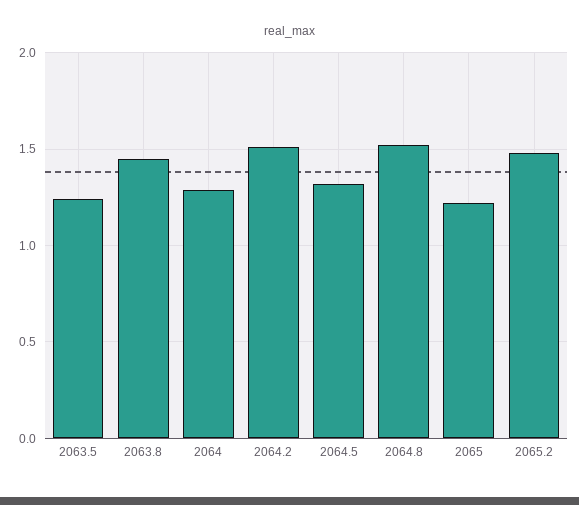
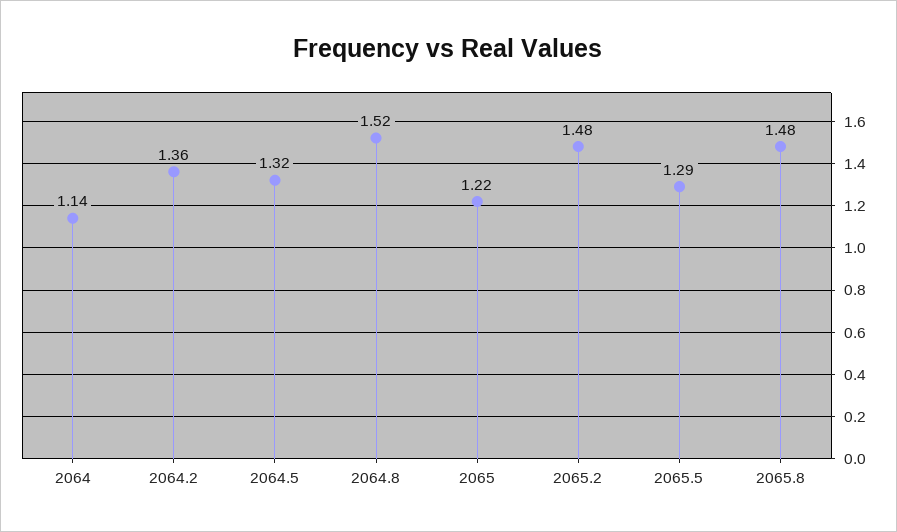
2063.5: 1.25 -> none
2063.8: 1.45 -> none
2064: 1.3 -> 1.14
2064.2: 1.5 -> 1.36
2065.5: none -> 1.29
2065.8: none -> 1.48

